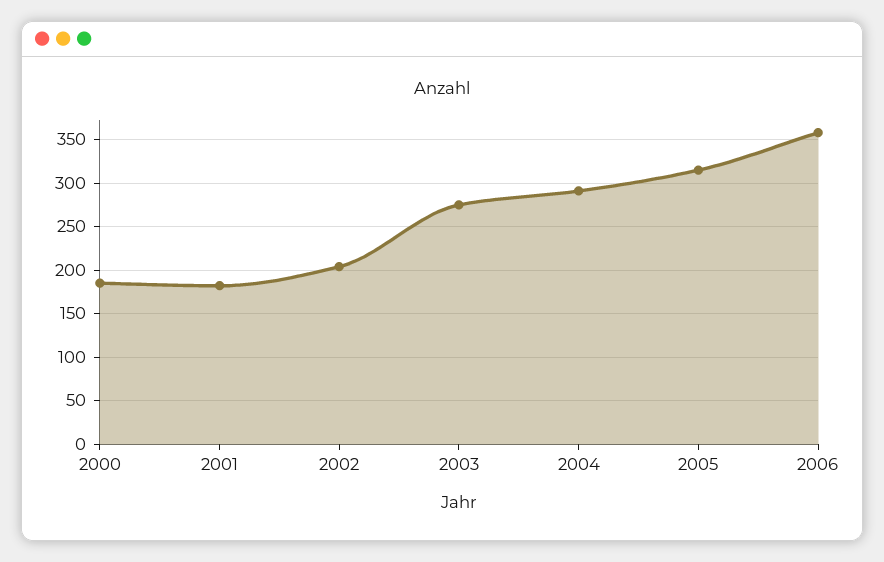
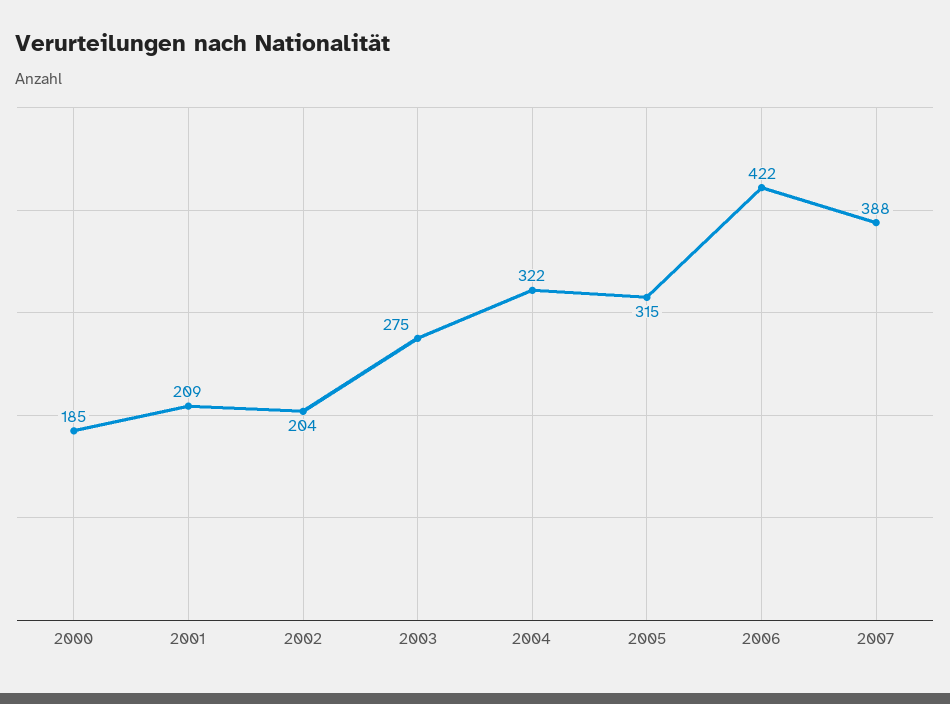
2001: 180 -> 209
2004: 290 -> 322
2006: 360 -> 422
2007: none -> 388

